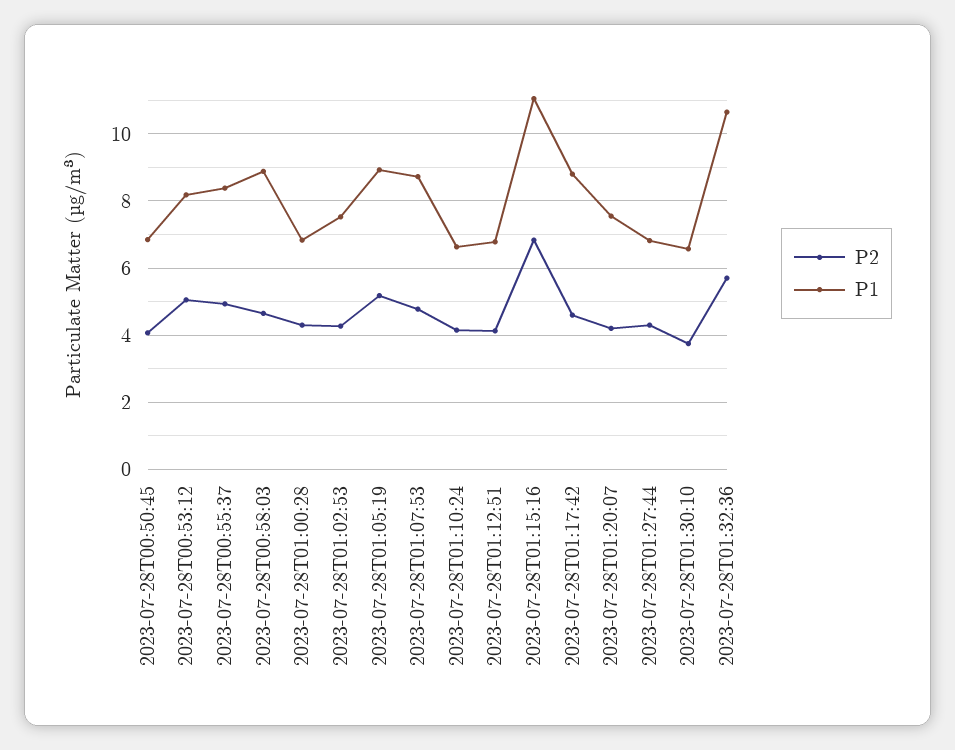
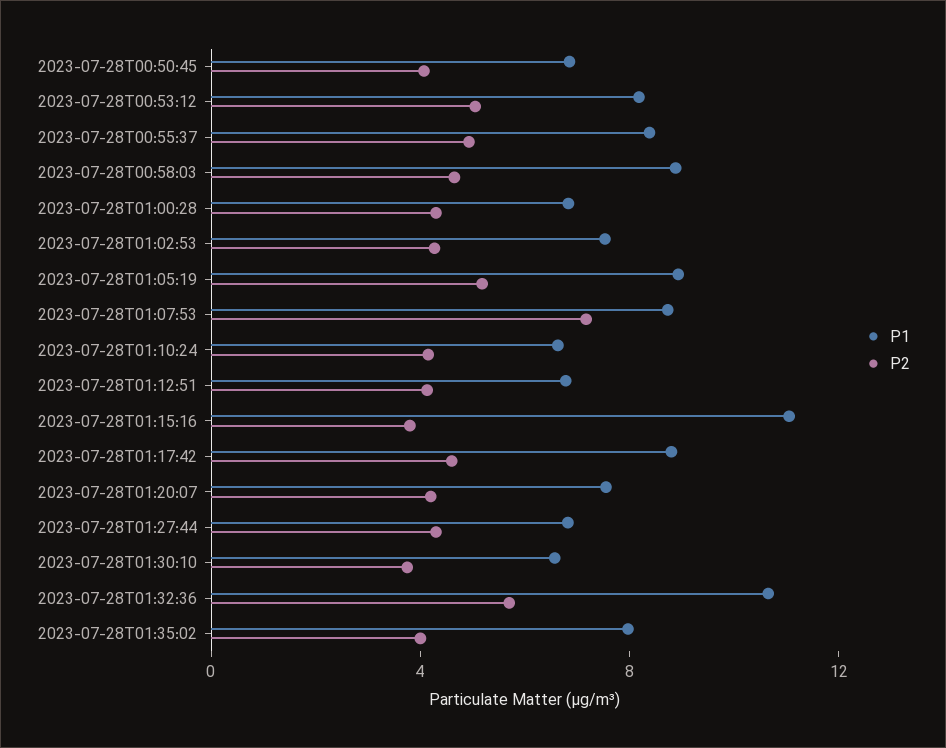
P2, 2023-07-28T01:07:53: 4.8 -> 7
P2, 2023-07-28T01:15:16: 6.8 -> 4
P1, 2023-07-28T01:35:02: none -> 8
P2, 2023-07-28T01:35:02: none -> 4

